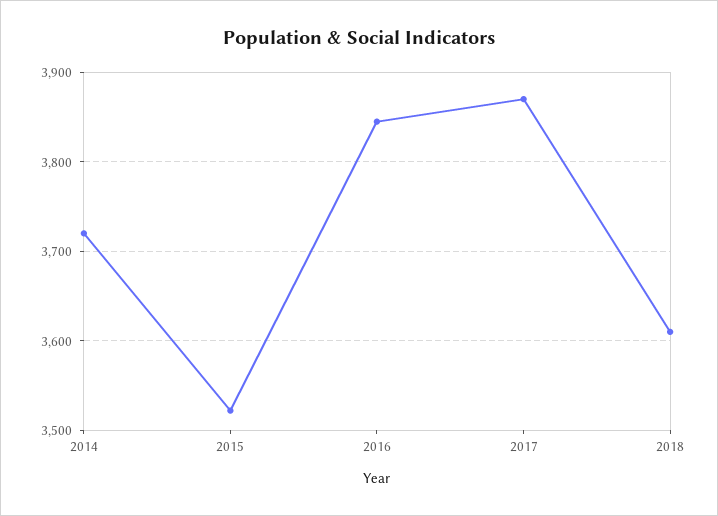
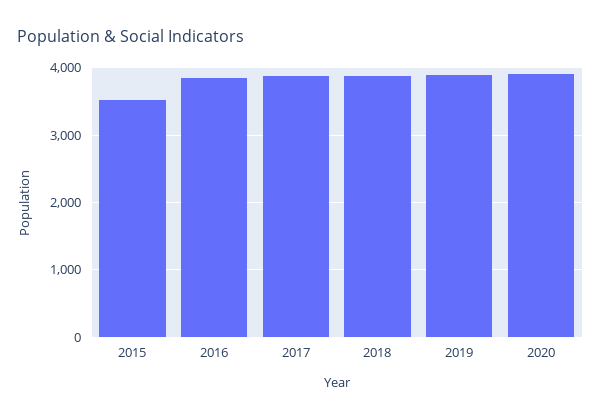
2014: 3720 -> none
2018: 3610 -> 3900
2019: none -> 3900
2020: none -> 3900

